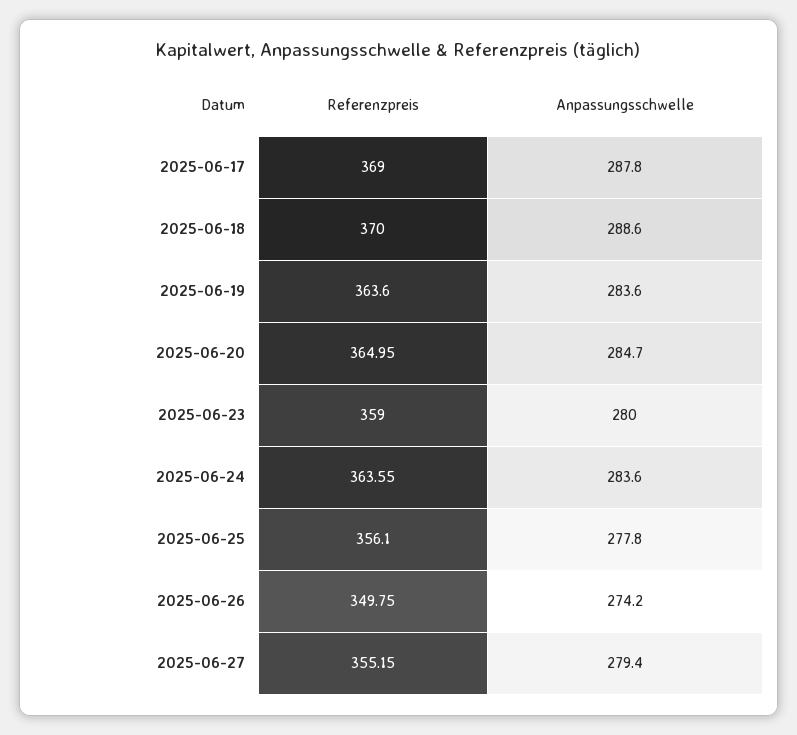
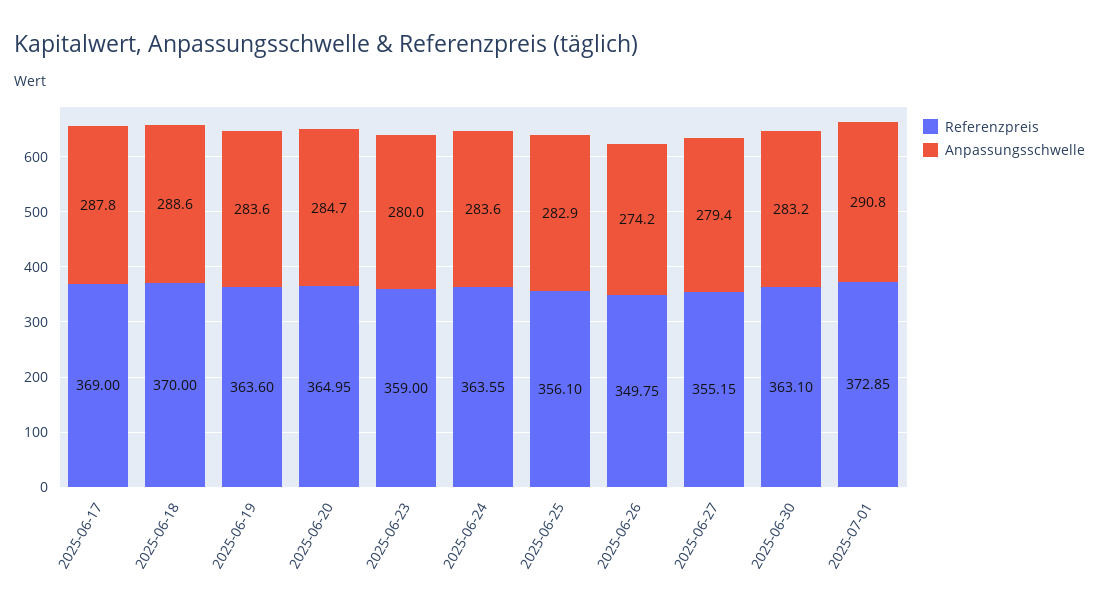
Anpassungsschwelle, 2025-06-25: 277.8 -> 282.9
Referenzpreis, 2025-06-30: none -> 363.1
Anpassungsschwelle, 2025-06-30: none -> 283.2
Referenzpreis, 2025-07-01: none -> 372.85
Anpassungsschwelle, 2025-07-01: none -> 290.8

